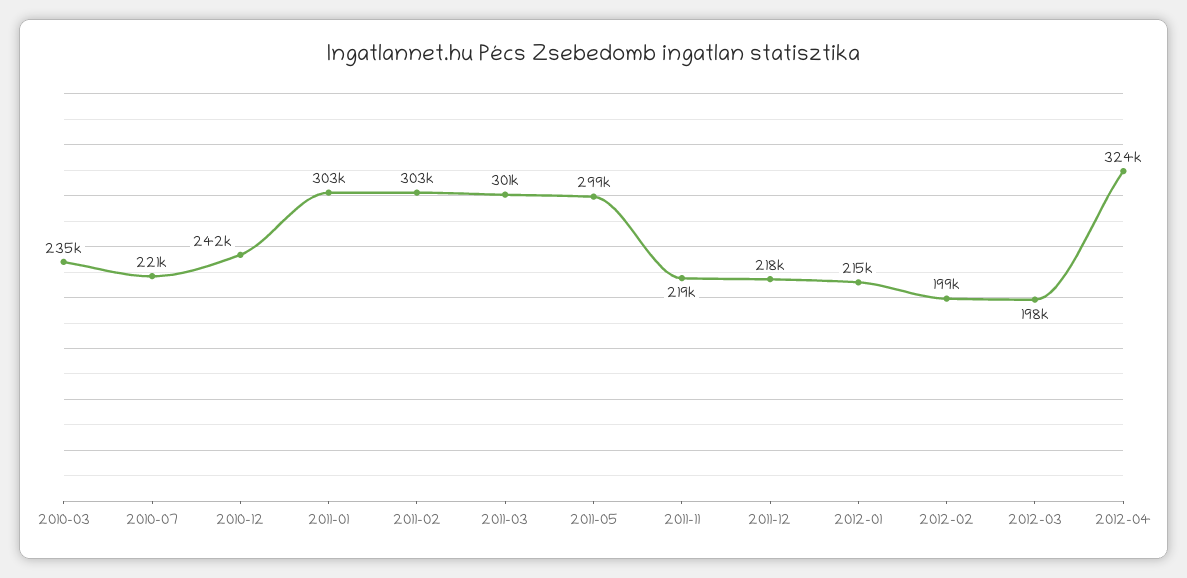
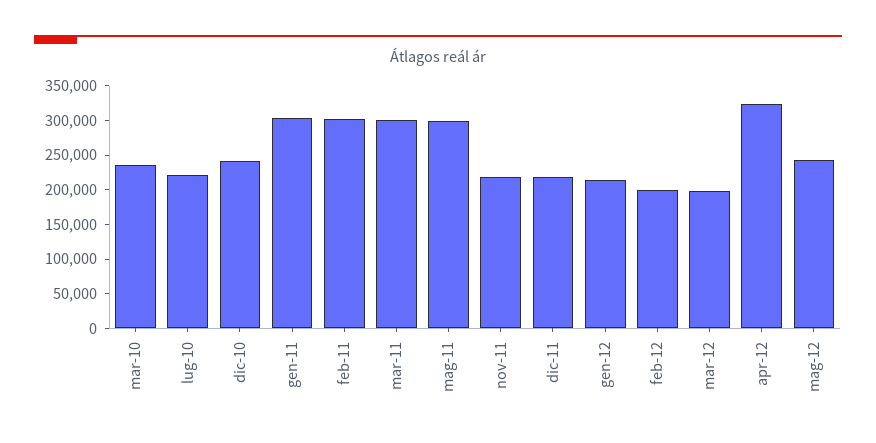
mag-12: none -> 250000

